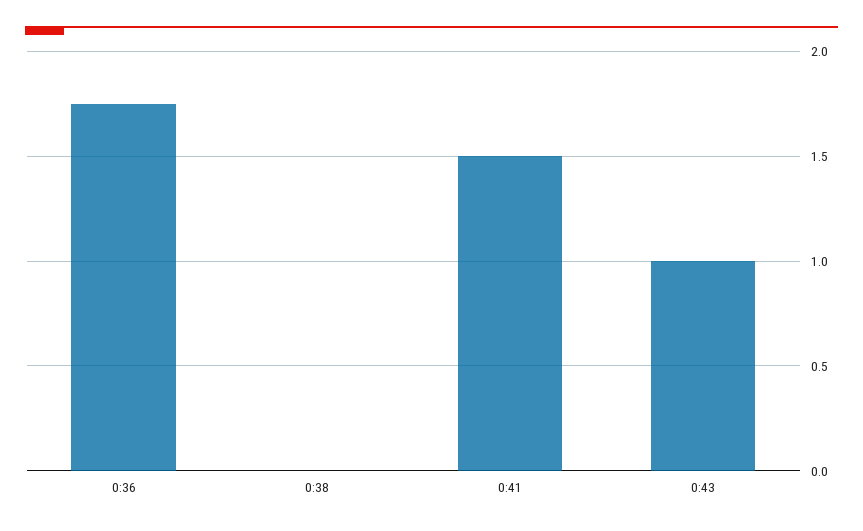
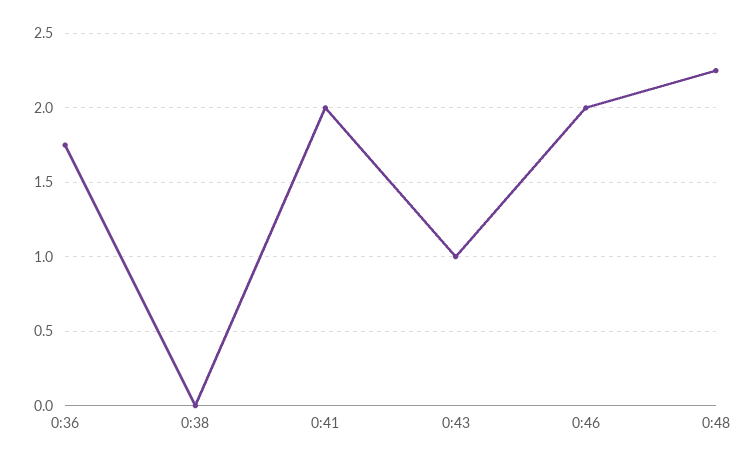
0:41: 1.5 -> 2
0:46: none -> 2
0:48: none -> 2.25

